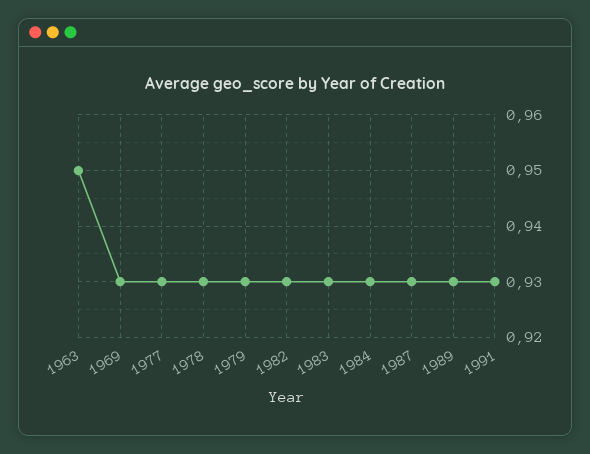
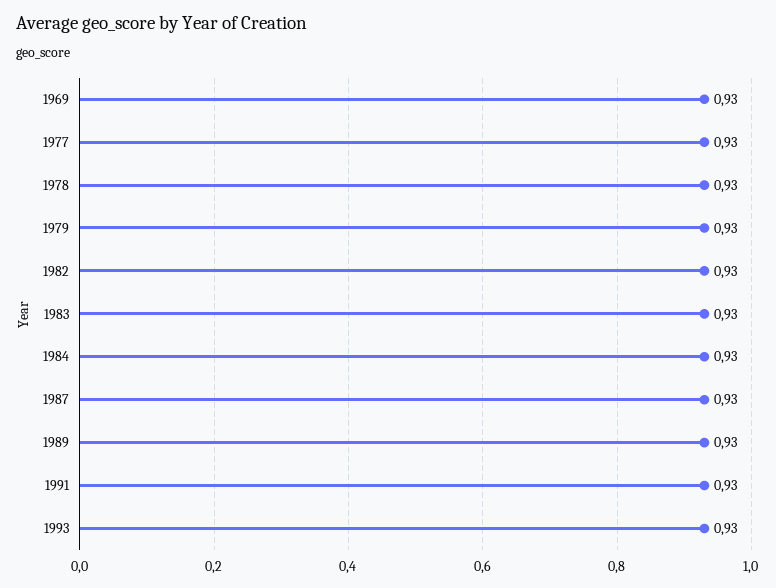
1963: 0.95 -> none
1993: none -> 0.93

